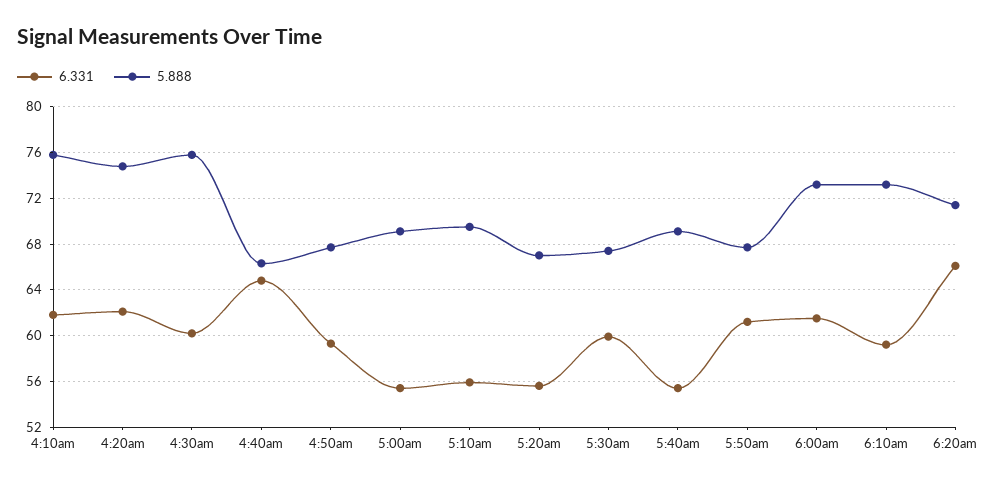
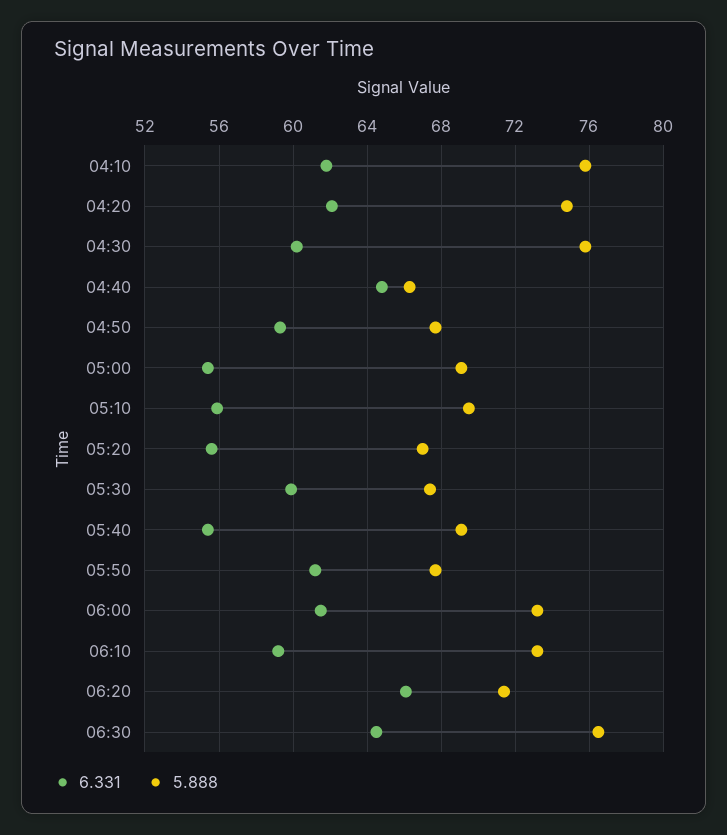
6.331, 06:30: none -> 64.5
5.888, 06:30: none -> 76.5

